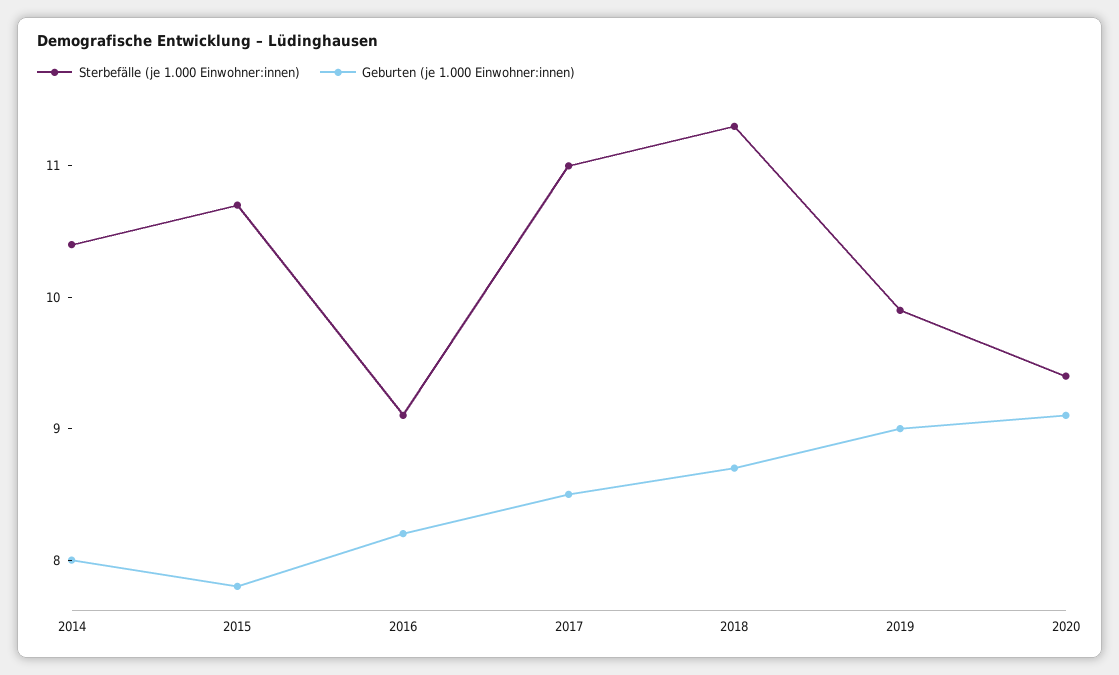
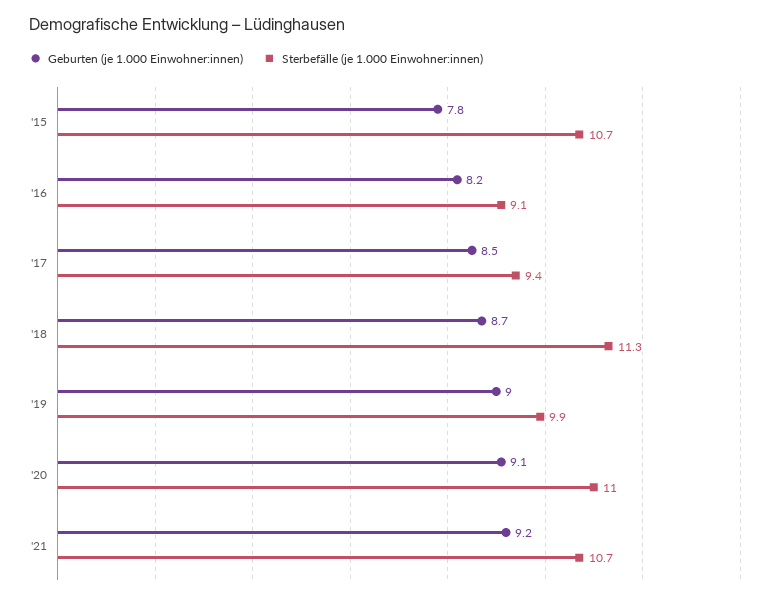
Sterbefälle (je 1.000 Einwohner:innen), 2014: 10.4 -> none
Geburten (je 1.000 Einwohner:innen), 2014: 8 -> none
Sterbefälle (je 1.000 Einwohner:innen), 2017: 11 -> 9.4
Sterbefälle (je 1.000 Einwohner:innen), 2020: 9.4 -> 11
Geburten (je 1.000 Einwohner:innen), '21: none -> 9.2
Sterbefälle (je 1.000 Einwohner:innen), '21: none -> 10.7

